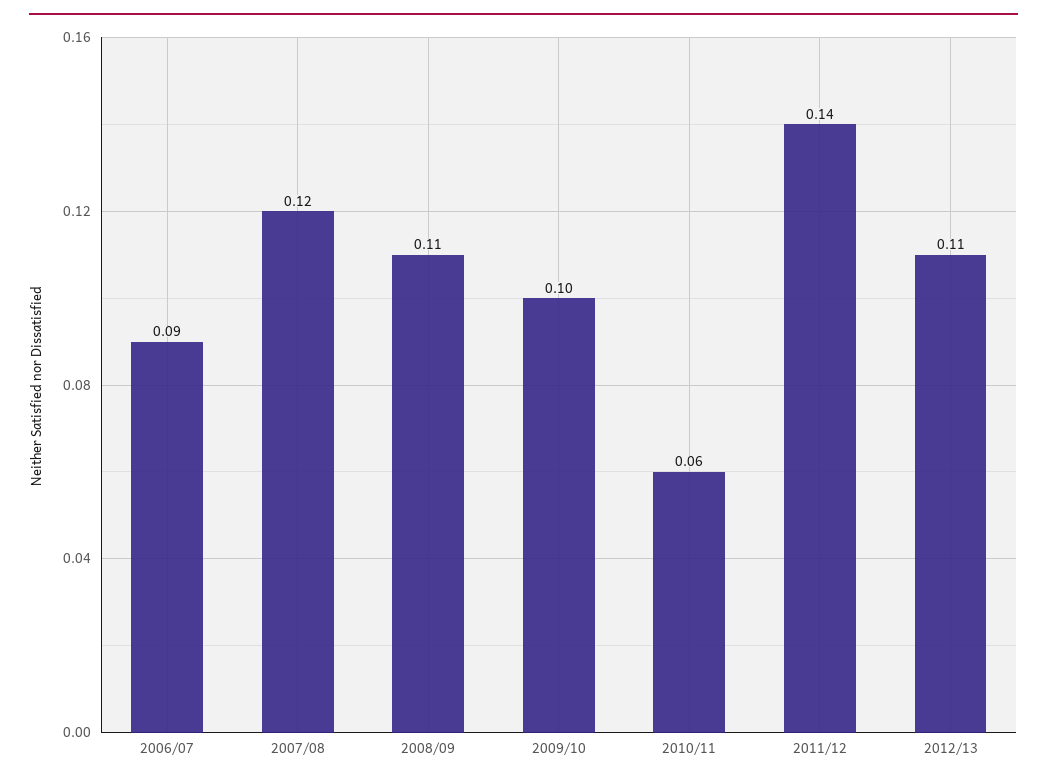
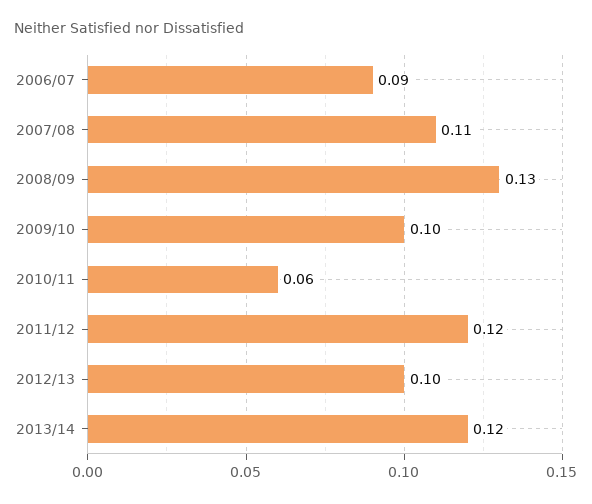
2007/08: 0.12 -> 0.11
2008/09: 0.11 -> 0.13
2011/12: 0.14 -> 0.12
2012/13: 0.11 -> 0.1
2013/14: none -> 0.12

